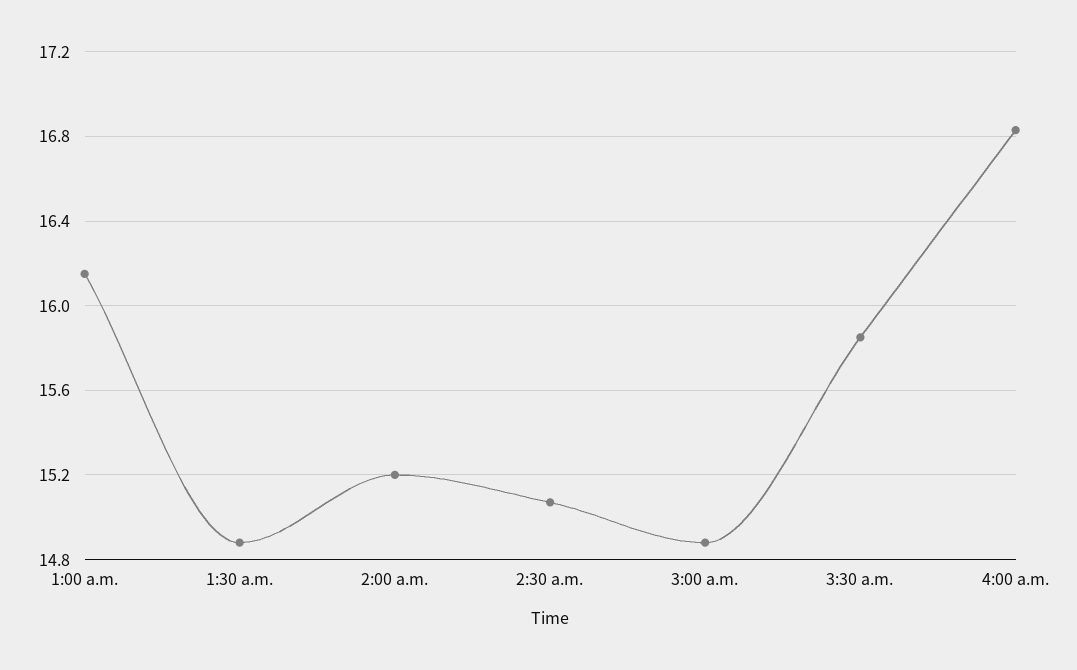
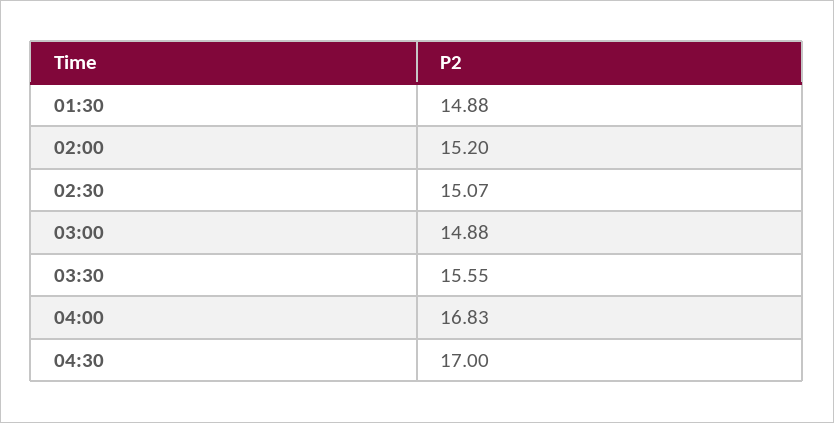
1:00 a.m.: 16.15 -> none
3:30 a.m.: 15.85 -> 15.55
04:30: none -> 17

